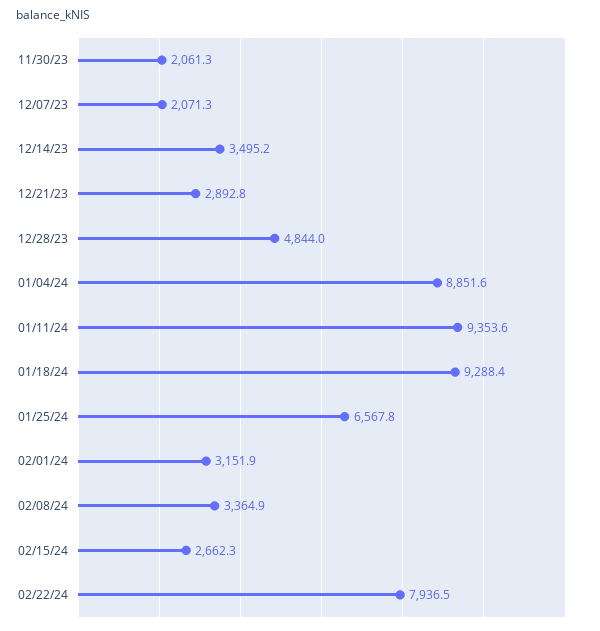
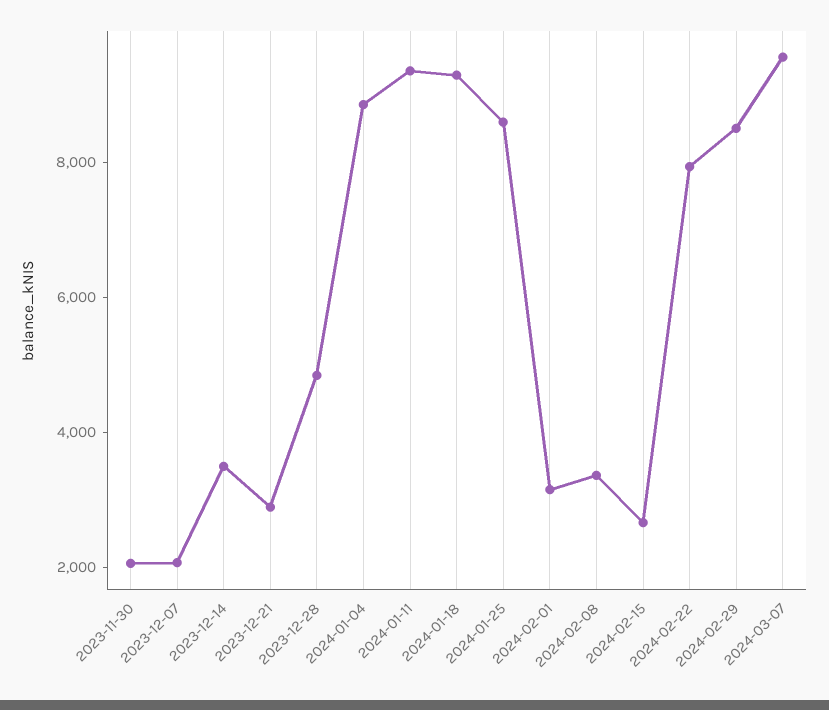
01/25/24: 6567.8 -> 8500
2024-02-29: none -> 8500
2024-03-07: none -> 9500

